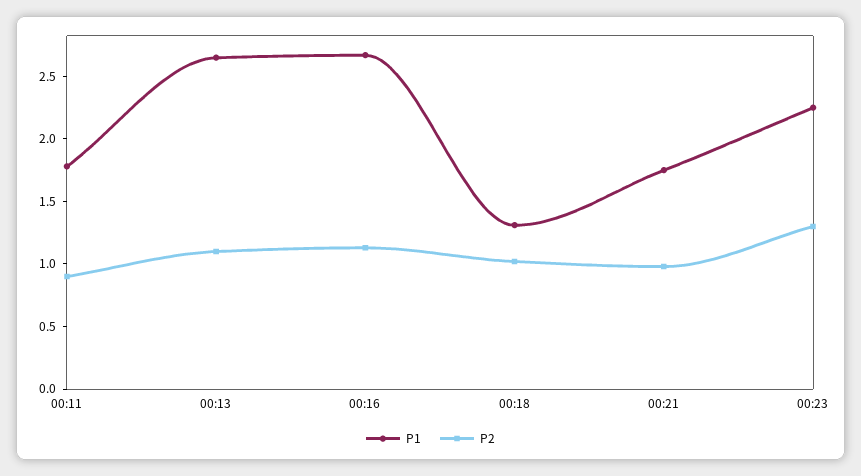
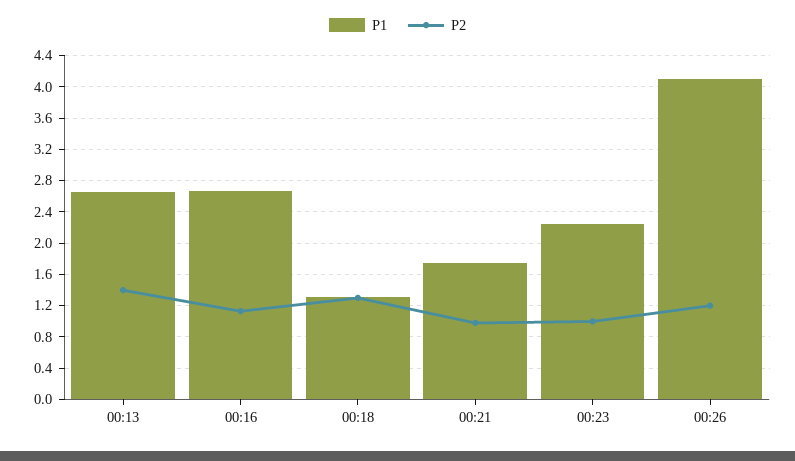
P1, 00:11: 1.8 -> none
P2, 00:11: 0.9 -> none
P2, 00:13: 1.1 -> 1.4
P2, 00:18: 1 -> 1.3
P2, 00:23: 1.3 -> 1
P1, 00:26: none -> 4.1
P2, 00:26: none -> 1.2

